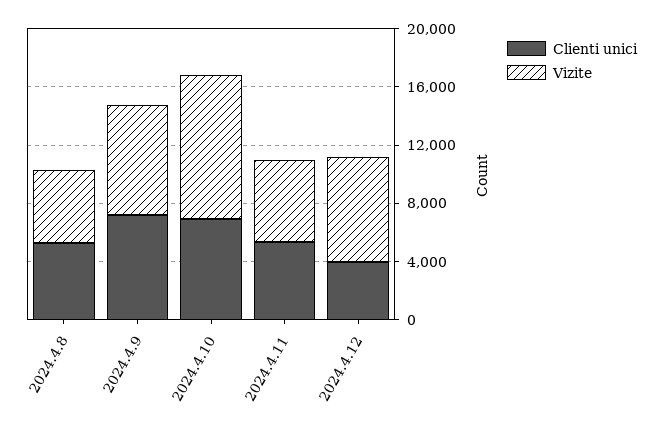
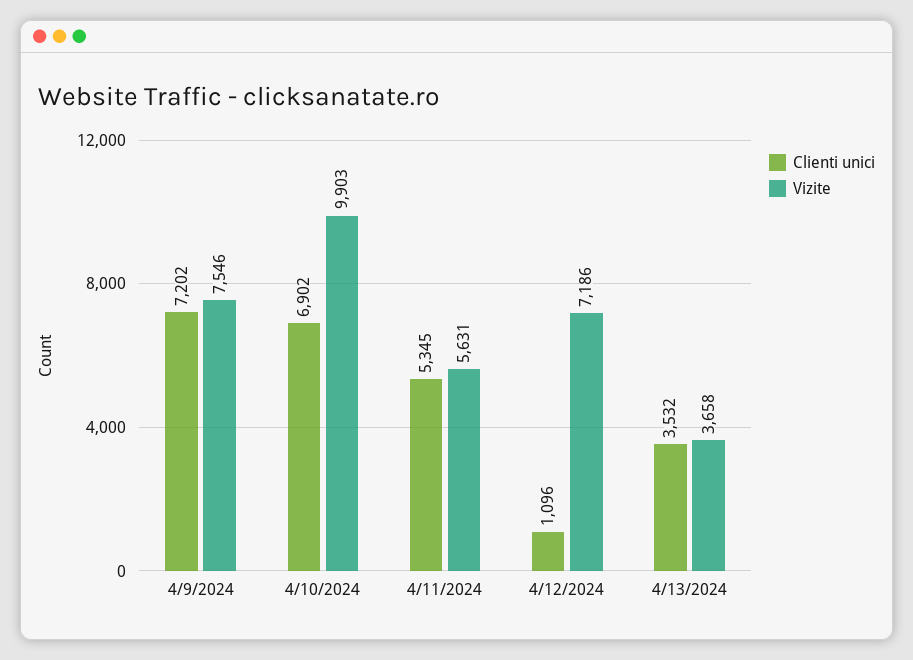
Clienti unici, 2024.4.8: 5000 -> none
Vizite, 2024.4.8: 5000 -> none
Clienti unici, 2024.4.12: 4000 -> 1096
Clienti unici, 4/13/2024: none -> 3532
Vizite, 4/13/2024: none -> 3658

